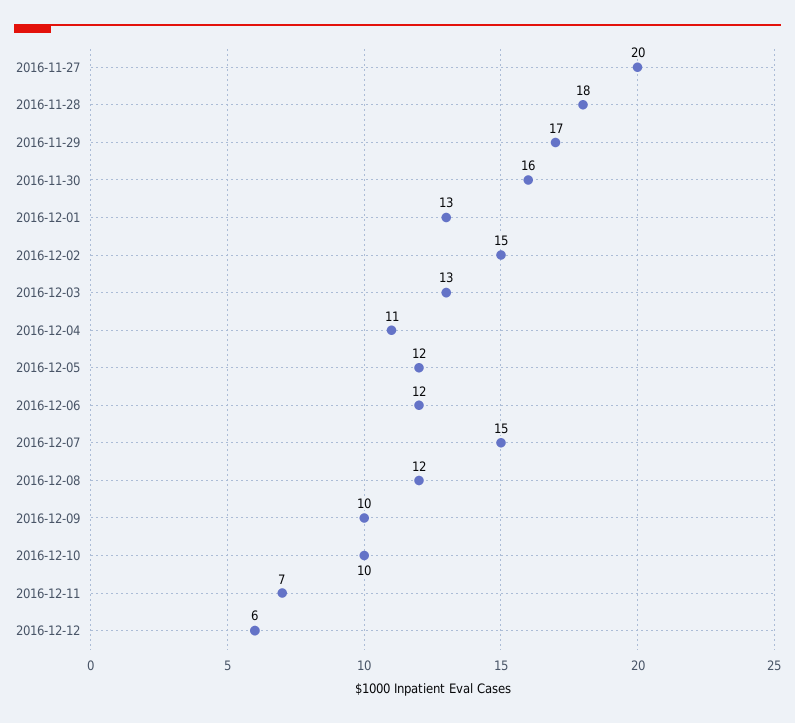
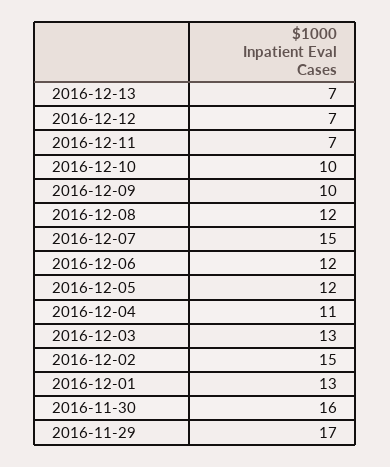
2016-11-27: 20 -> none
2016-11-28: 18 -> none
2016-12-12: 6 -> 7
2016-12-13: none -> 7

